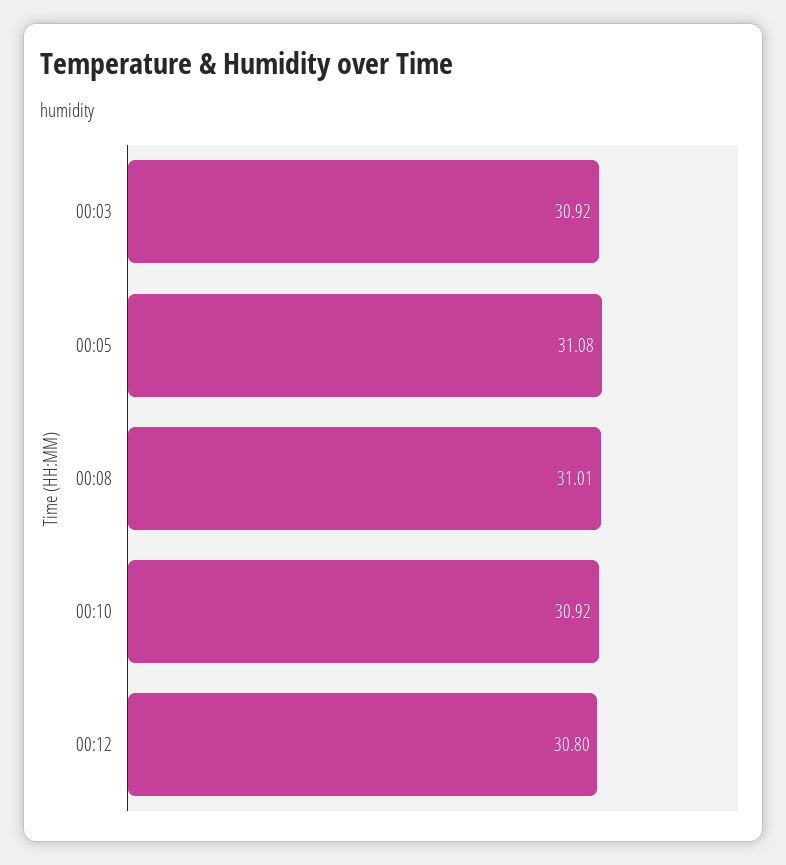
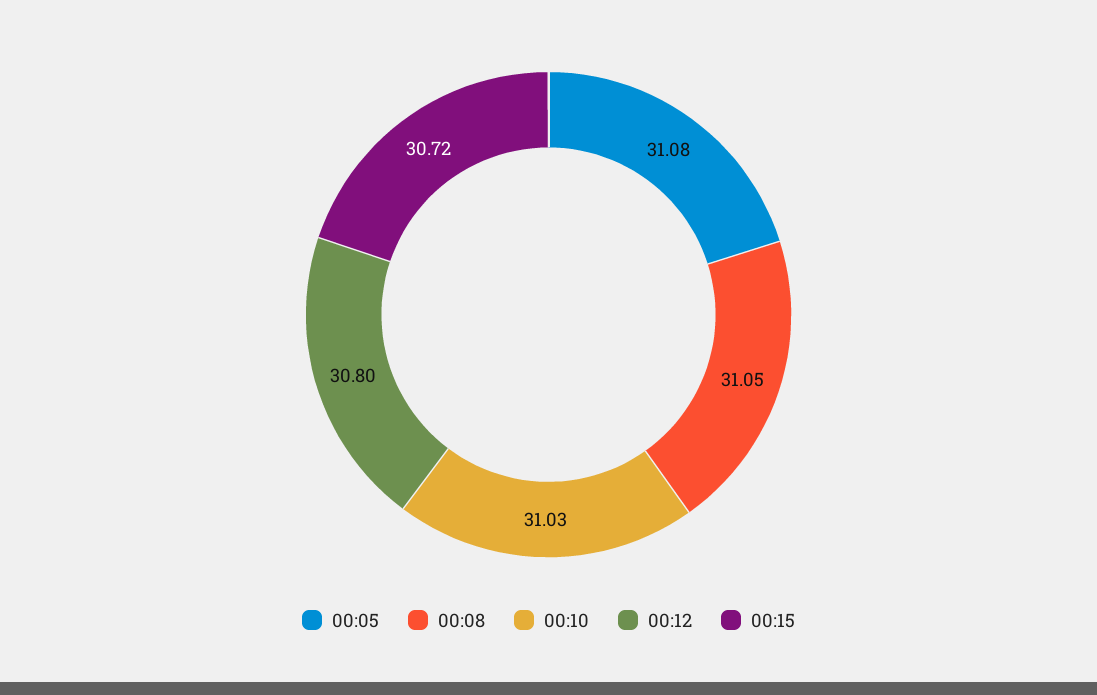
00:03: 30.92 -> none
00:08: 31.01 -> 31.05
00:10: 30.92 -> 31.03
00:15: none -> 30.72

